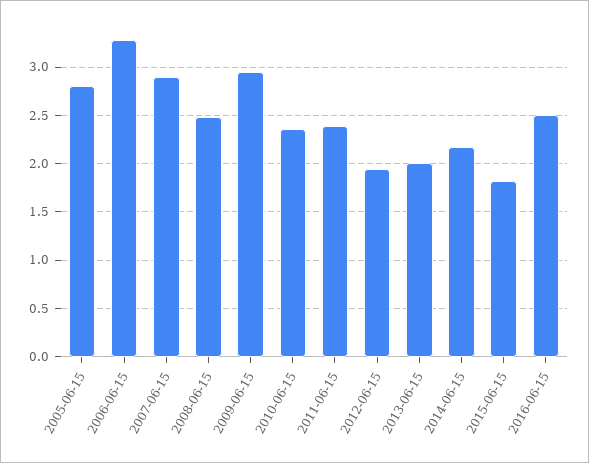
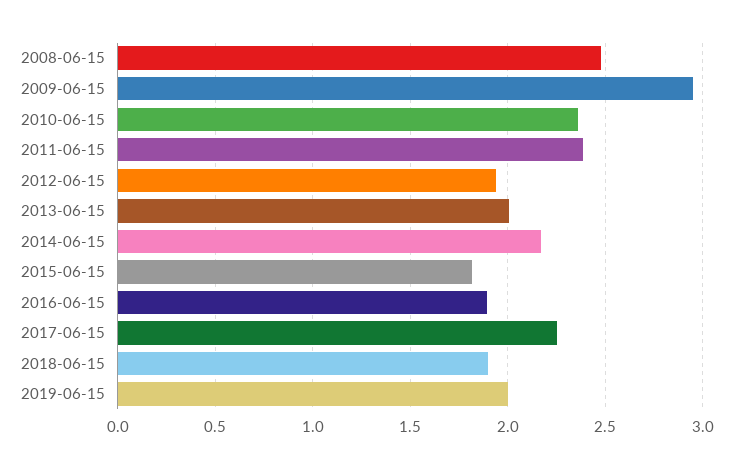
2005-06-15: 2.8 -> none
2006-06-15: 3.3 -> none
2007-06-15: 2.9 -> none
2016-06-15: 2.5 -> 1.9
2017-06-15: none -> 2.25
2018-06-15: none -> 1.9
2019-06-15: none -> 2

